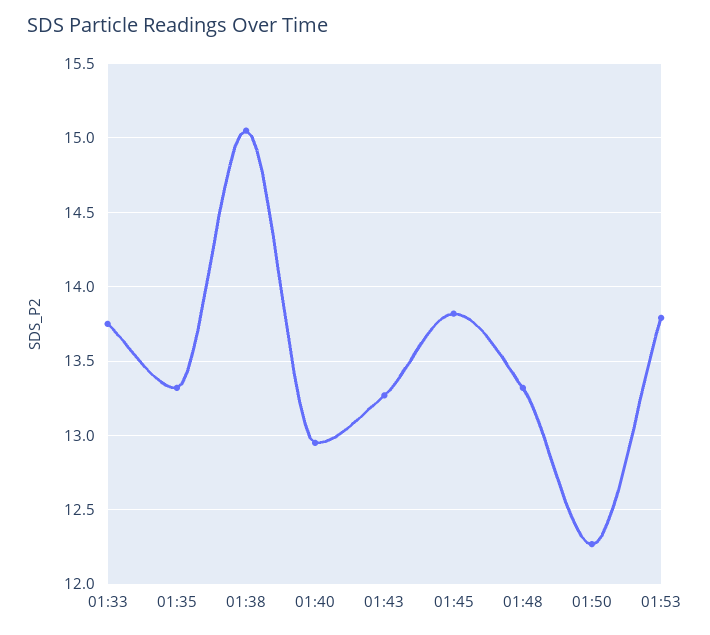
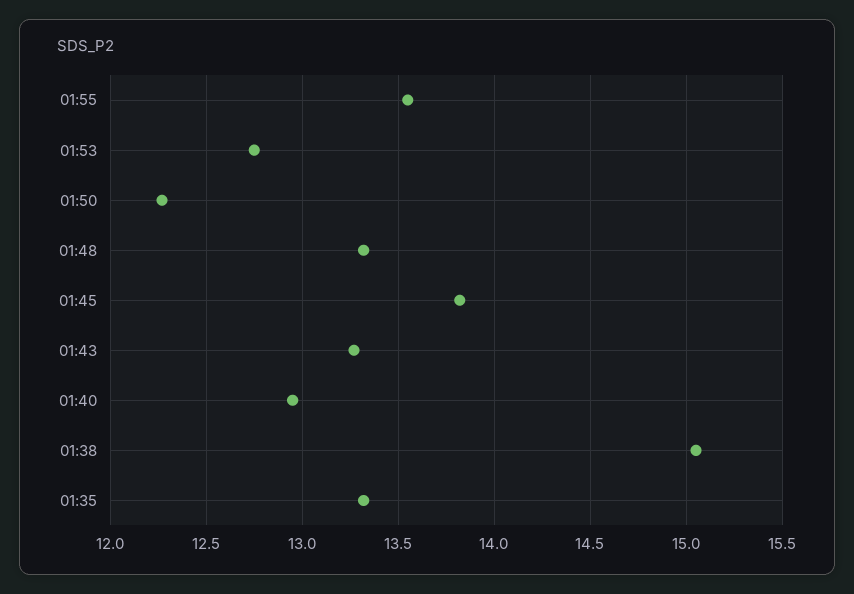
01:33: 13.75 -> none
01:53: 13.8 -> 12.75
01:55: none -> 13.55

